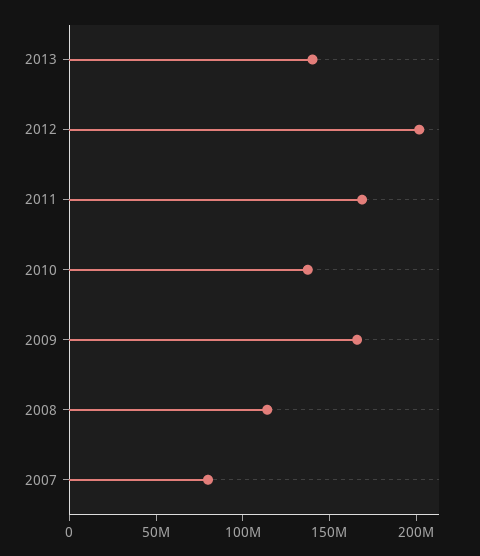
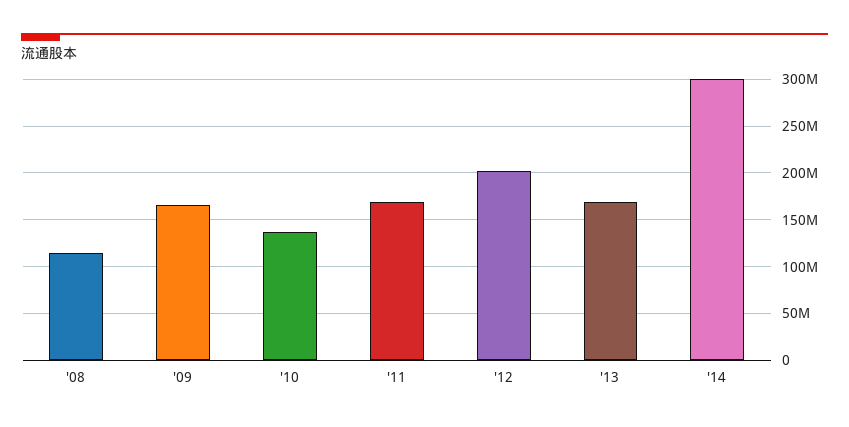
2013: 140000000 -> 170000000
2007: 80000000 -> none
'14: none -> 300000000

